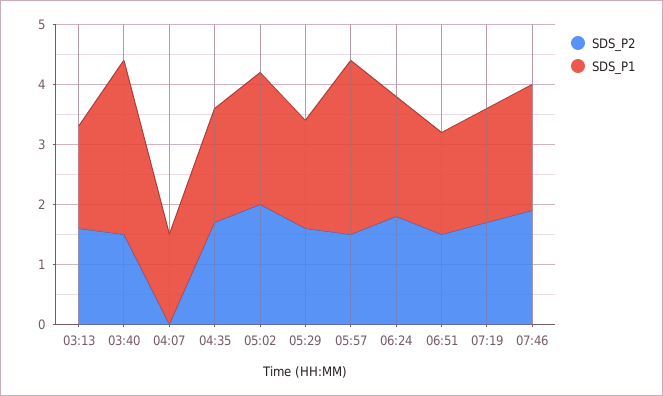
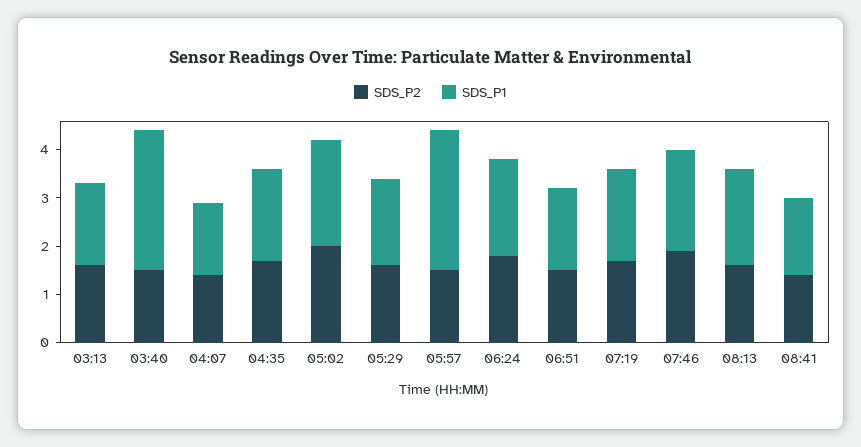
SDS_P2, 04:07: 0 -> 1.5
SDS_P2, 08:13: none -> 1.5
SDS_P1, 08:13: none -> 2
SDS_P2, 08:41: none -> 1.5
SDS_P1, 08:41: none -> 1.5

